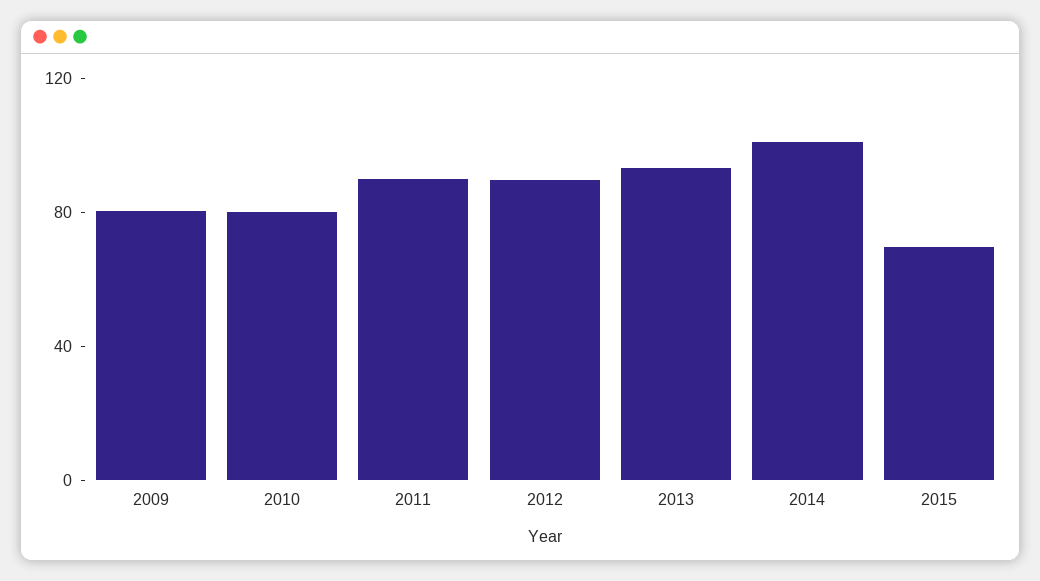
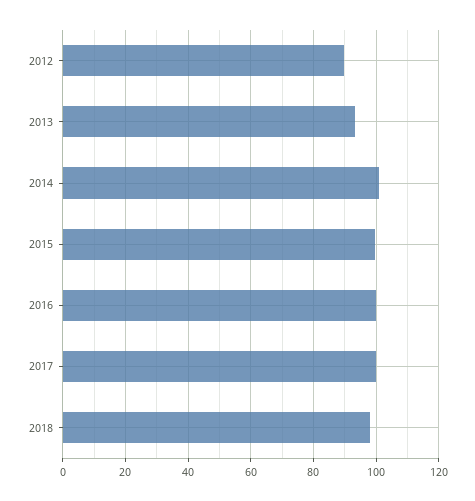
2009: 80 -> none
2010: 80 -> none
2011: 90 -> none
2015: 70 -> 100
2016: none -> 100
2017: none -> 100
2018: none -> 98

